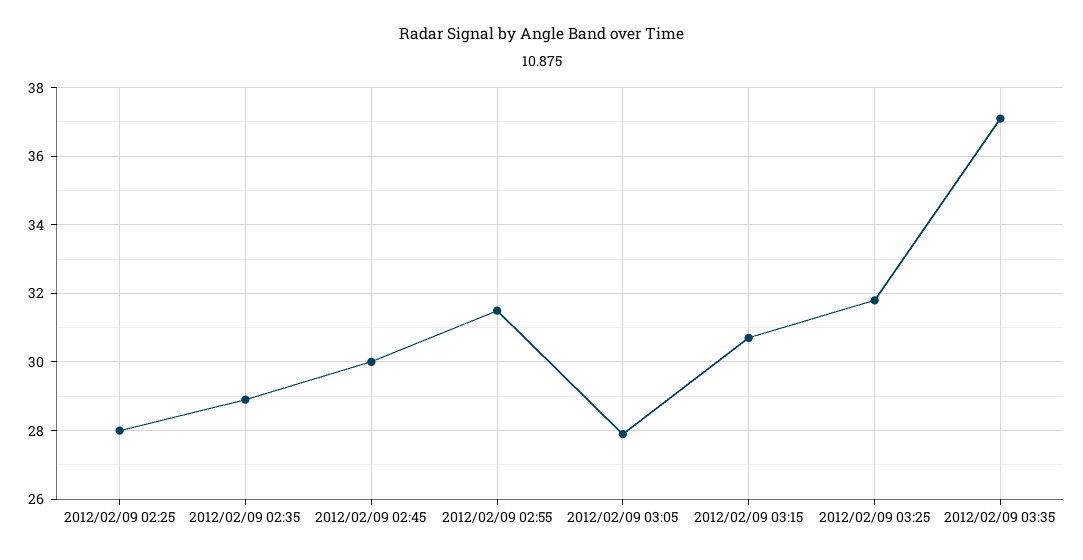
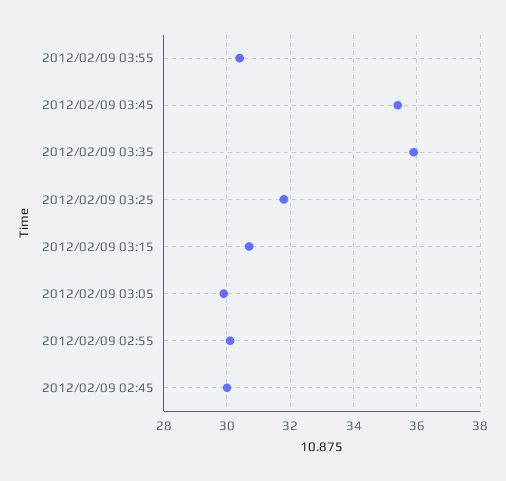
2012/02/09 02:25: 28 -> none
2012/02/09 02:35: 29 -> none
2012/02/09 02:55: 31.5 -> 30
2012/02/09 03:05: 28 -> 30
2012/02/09 03:35: 37 -> 36
2012/02/09 03:55: none -> 30.5
2012/02/09 03:45: none -> 35.5

